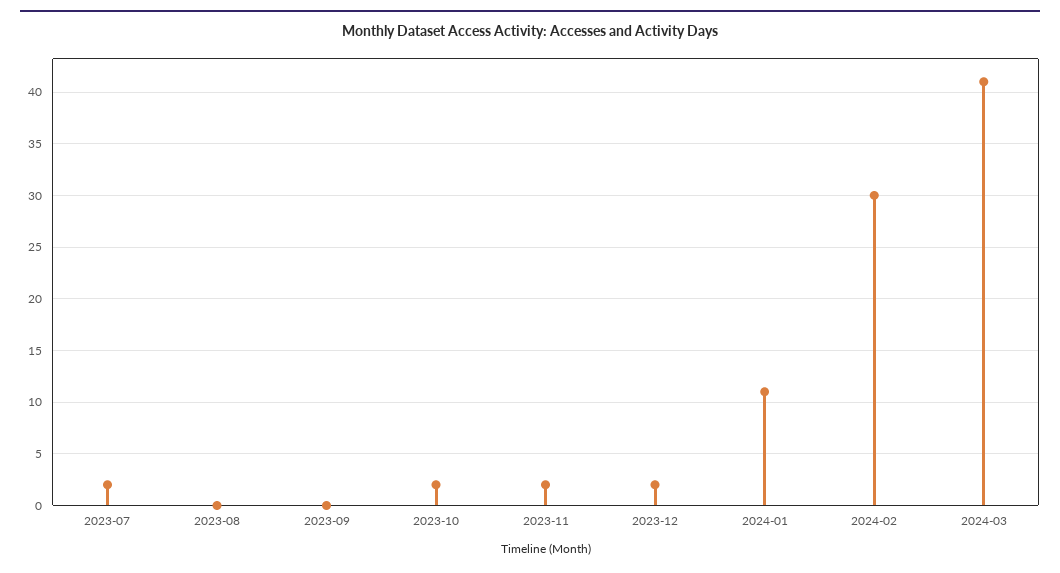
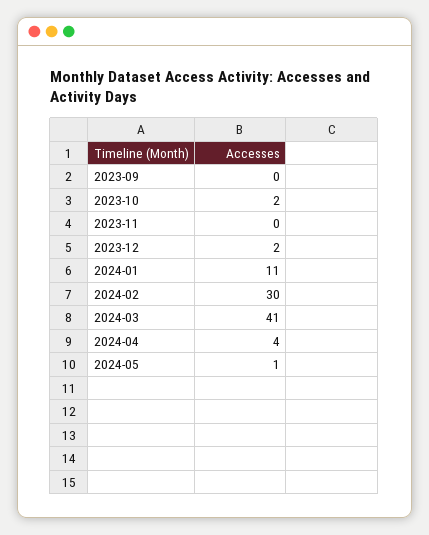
2023-07: 2 -> none
2023-08: 0 -> none
2023-11: 2 -> 0
2024-04: none -> 4
2024-05: none -> 1

